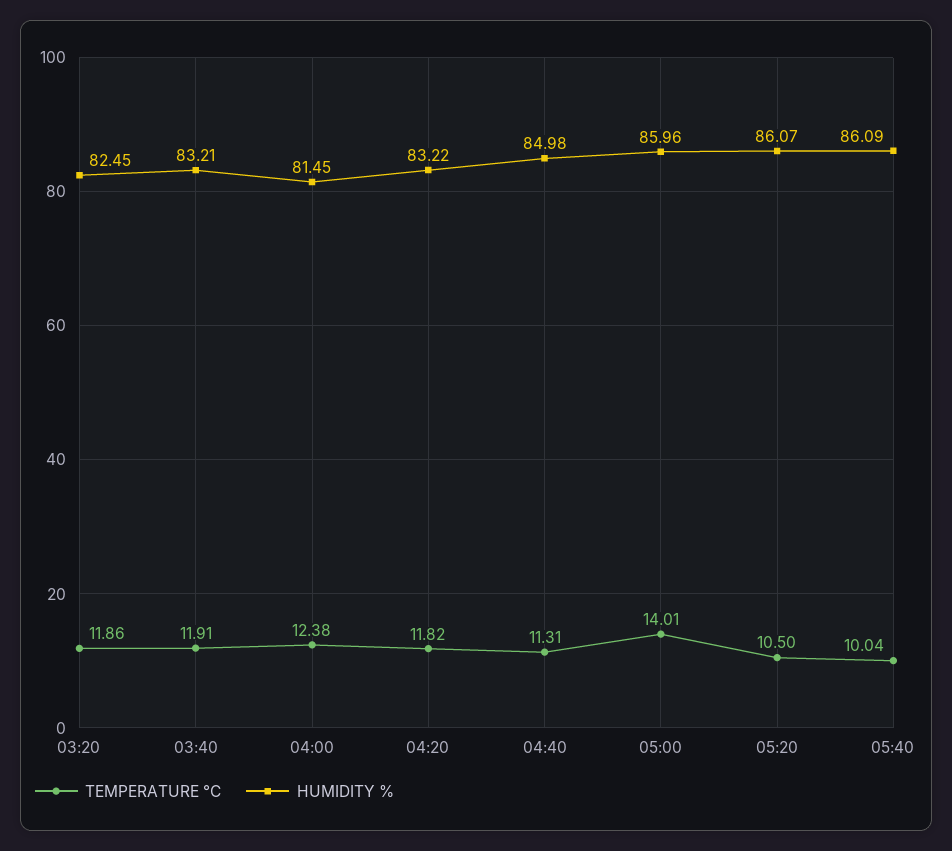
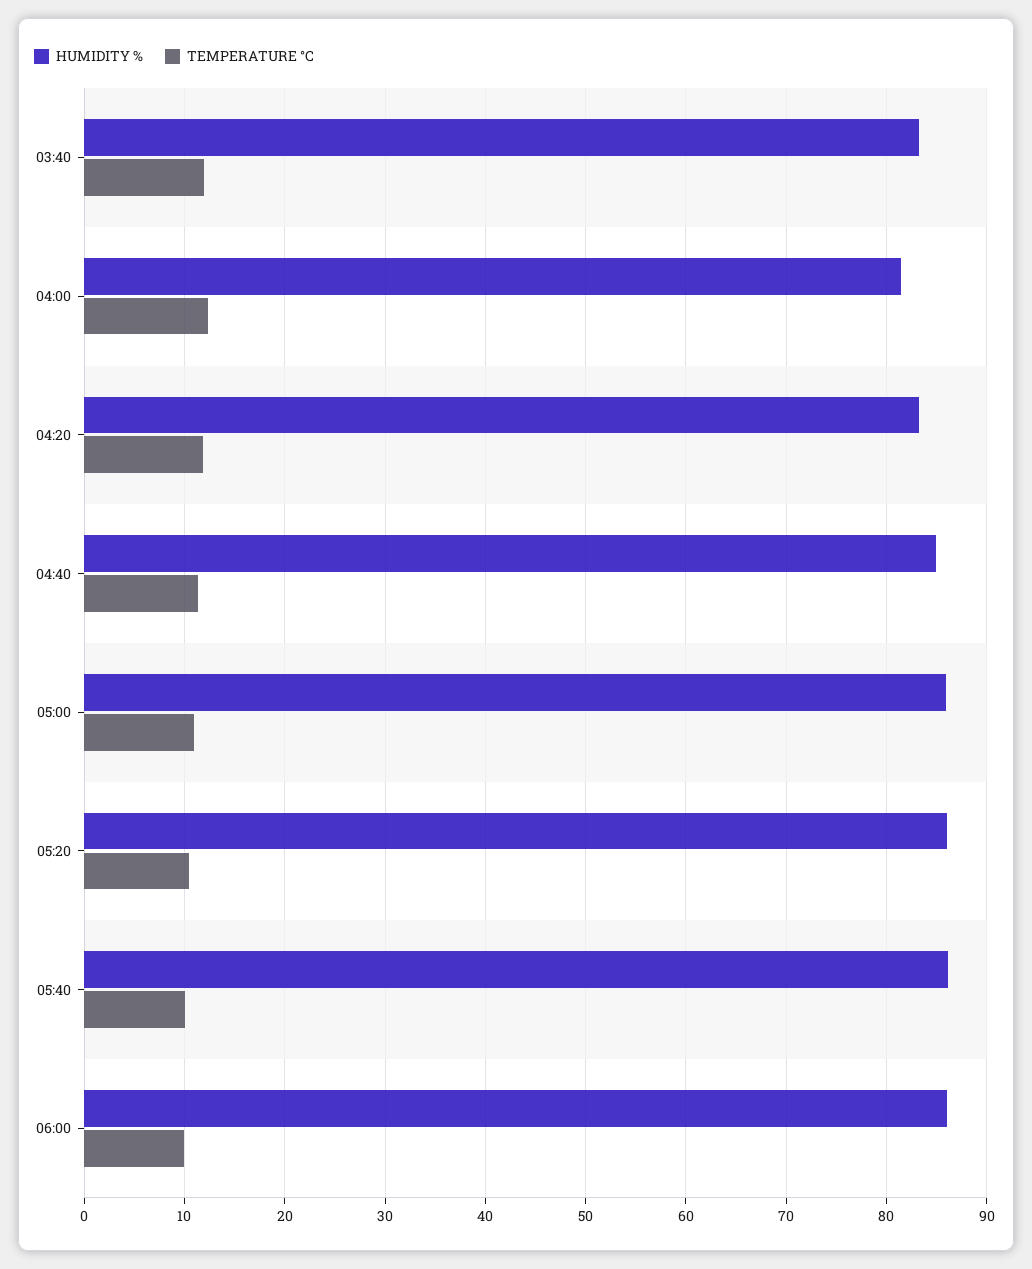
TEMPERATURE °C, 03:20: 11.86 -> none
HUMIDITY %, 03:20: 82.45 -> none
TEMPERATURE °C, 05:00: 14.01 -> 11
HUMIDITY %, 06:00: none -> 86
TEMPERATURE °C, 06:00: none -> 10

